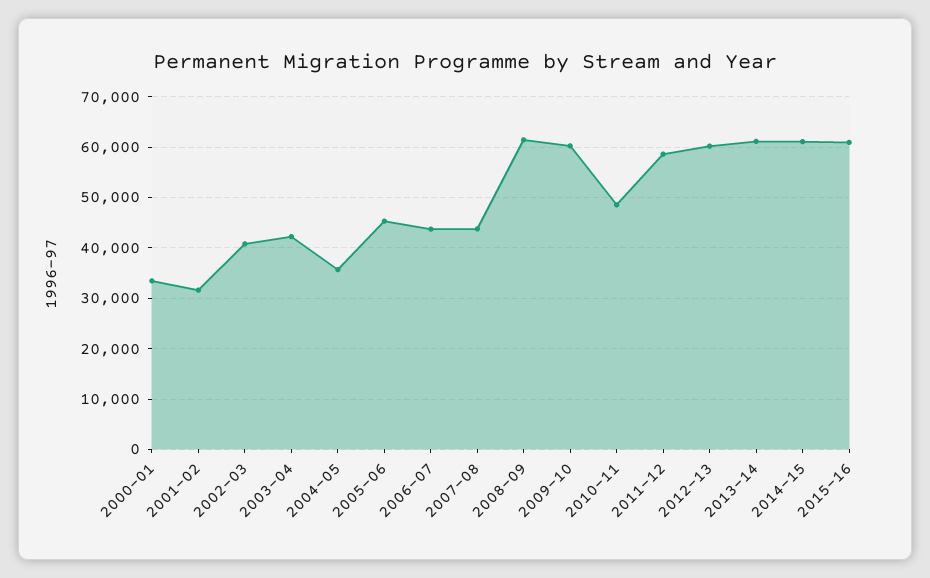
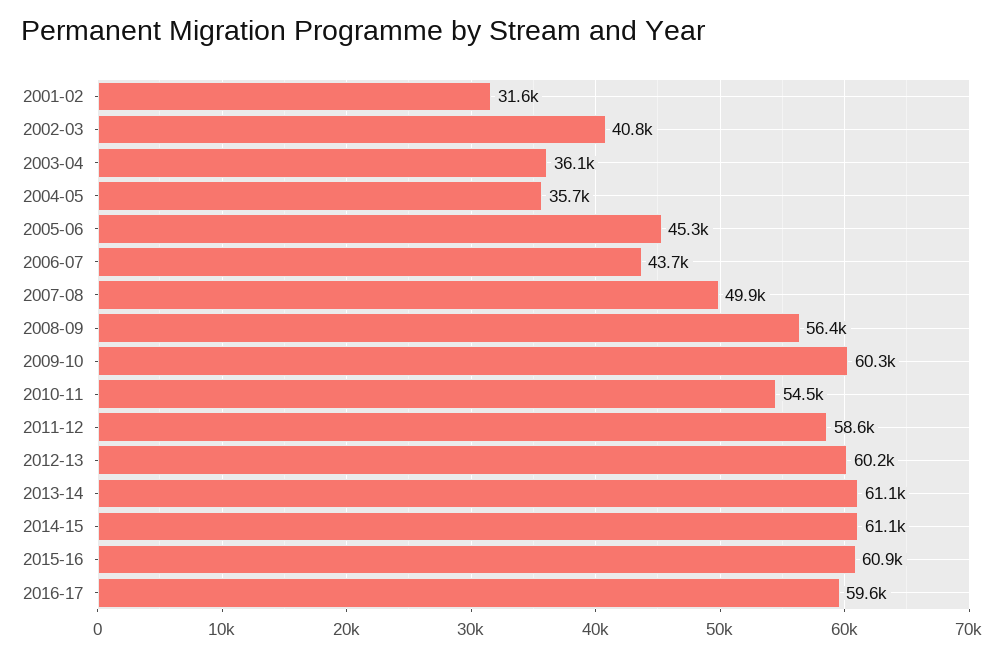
2000-01: 34000 -> none
2003-04: 42000 -> 36100
2007-08: 44000 -> 49900
2008-09: 62000 -> 56400
2010-11: 48000 -> 54500
2016-17: none -> 59600

